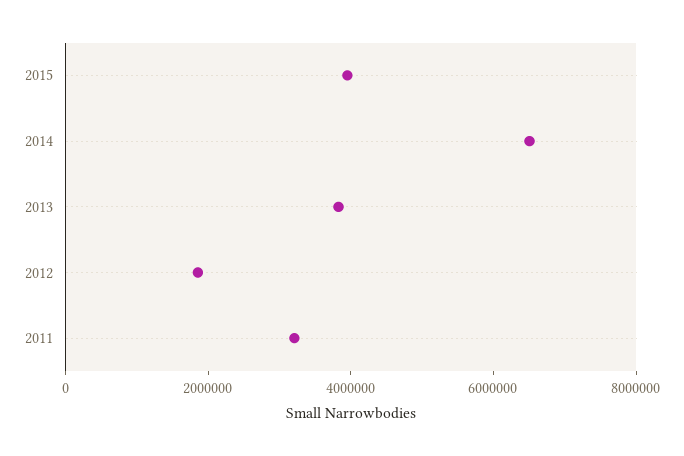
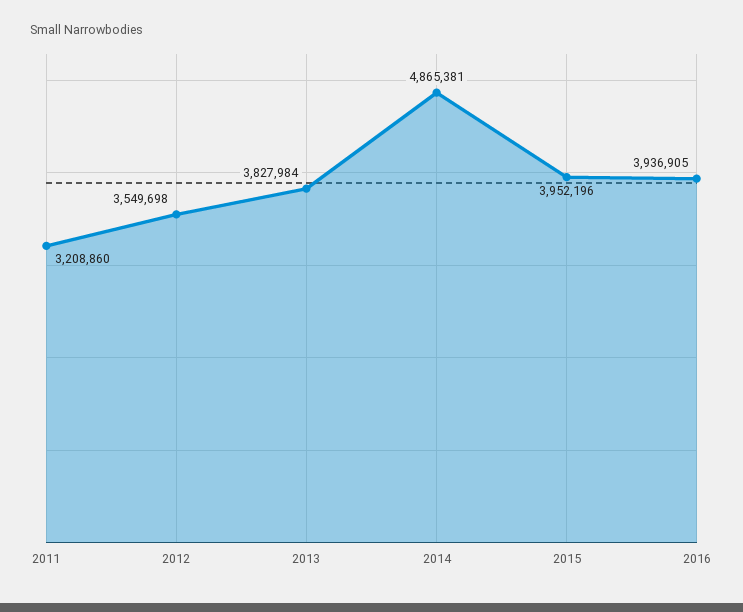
2014: 6500000 -> 4865381
2012: 2000000 -> 3549698
2016: none -> 3936905

